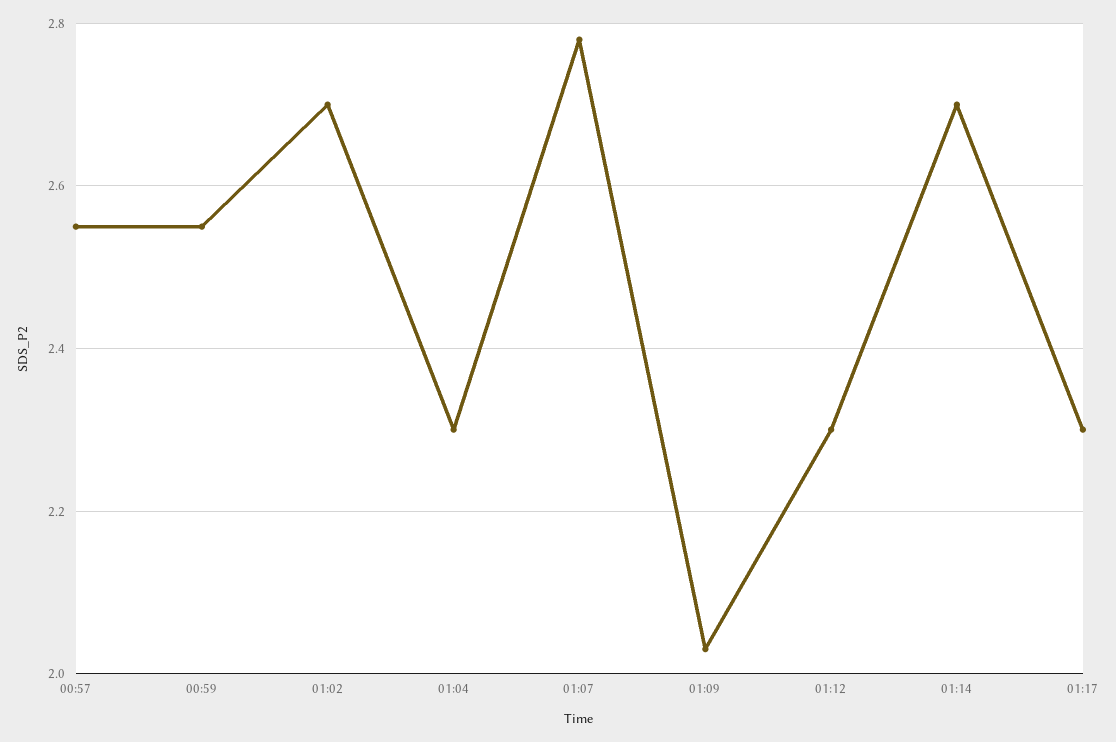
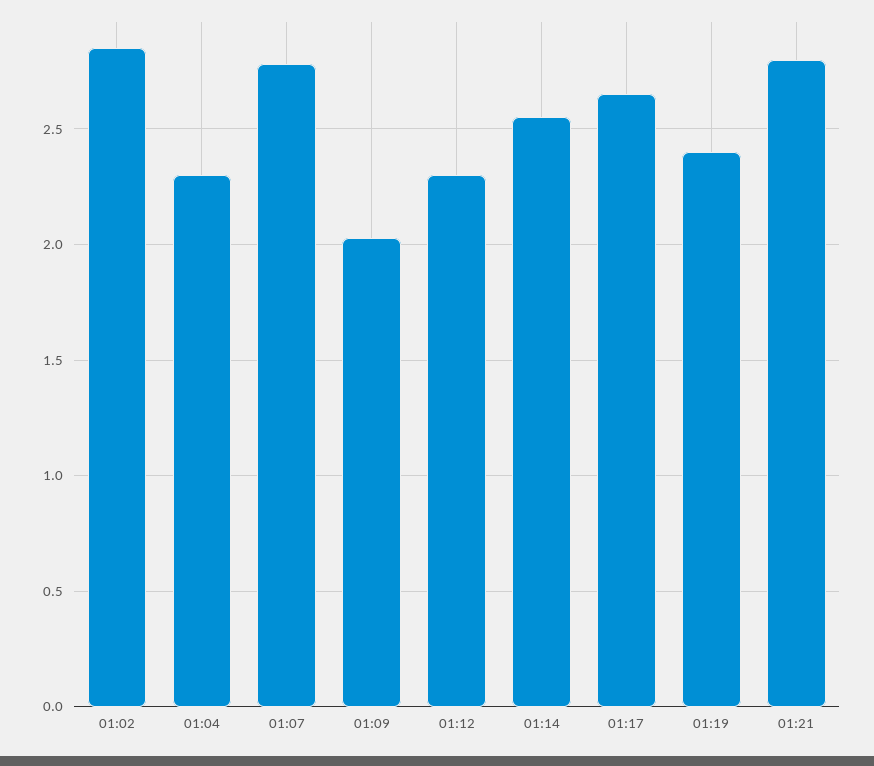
00:57: 2.55 -> none
00:59: 2.55 -> none
01:02: 2.7 -> 2.85
01:14: 2.7 -> 2.55
01:17: 2.3 -> 2.65
01:19: none -> 2.4
01:21: none -> 2.8

